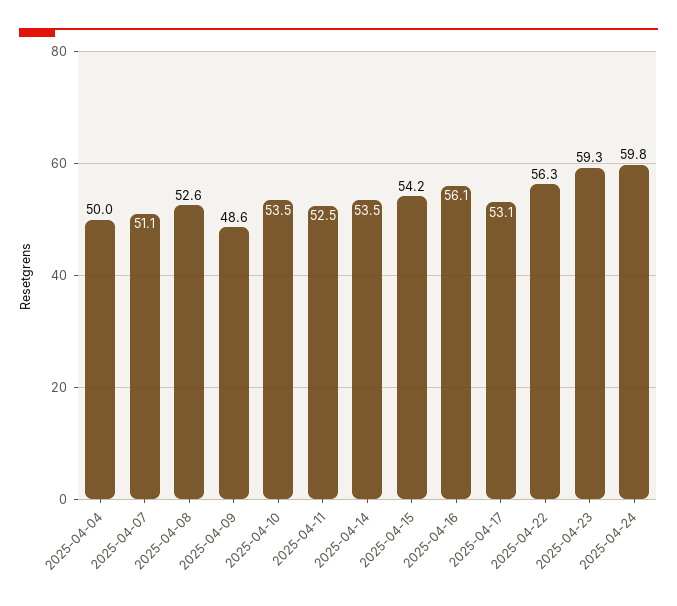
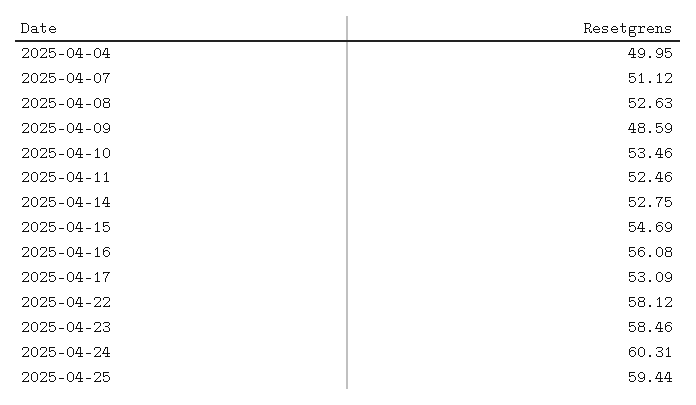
2025-04-14: 53.5 -> 52.75
2025-04-15: 54.2 -> 54.69
2025-04-22: 56.3 -> 58.12
2025-04-23: 59.3 -> 58.46
2025-04-24: 59.8 -> 60.31
2025-04-25: none -> 59.44

